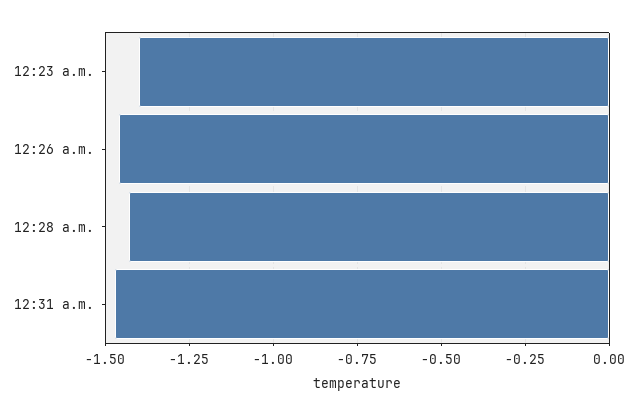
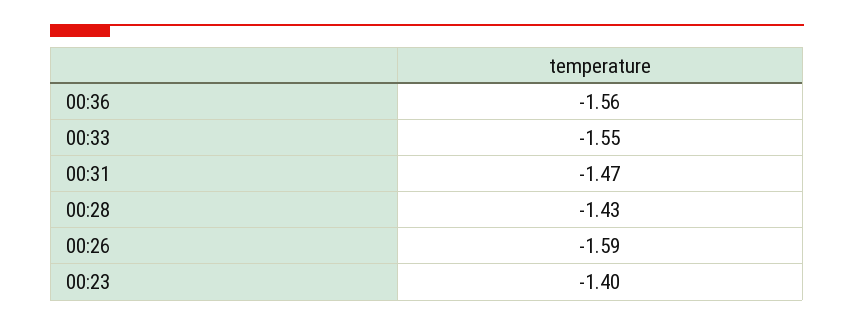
12:26 a.m.: -1.45 -> -1.59
00:36: none -> -1.56
00:33: none -> -1.55

